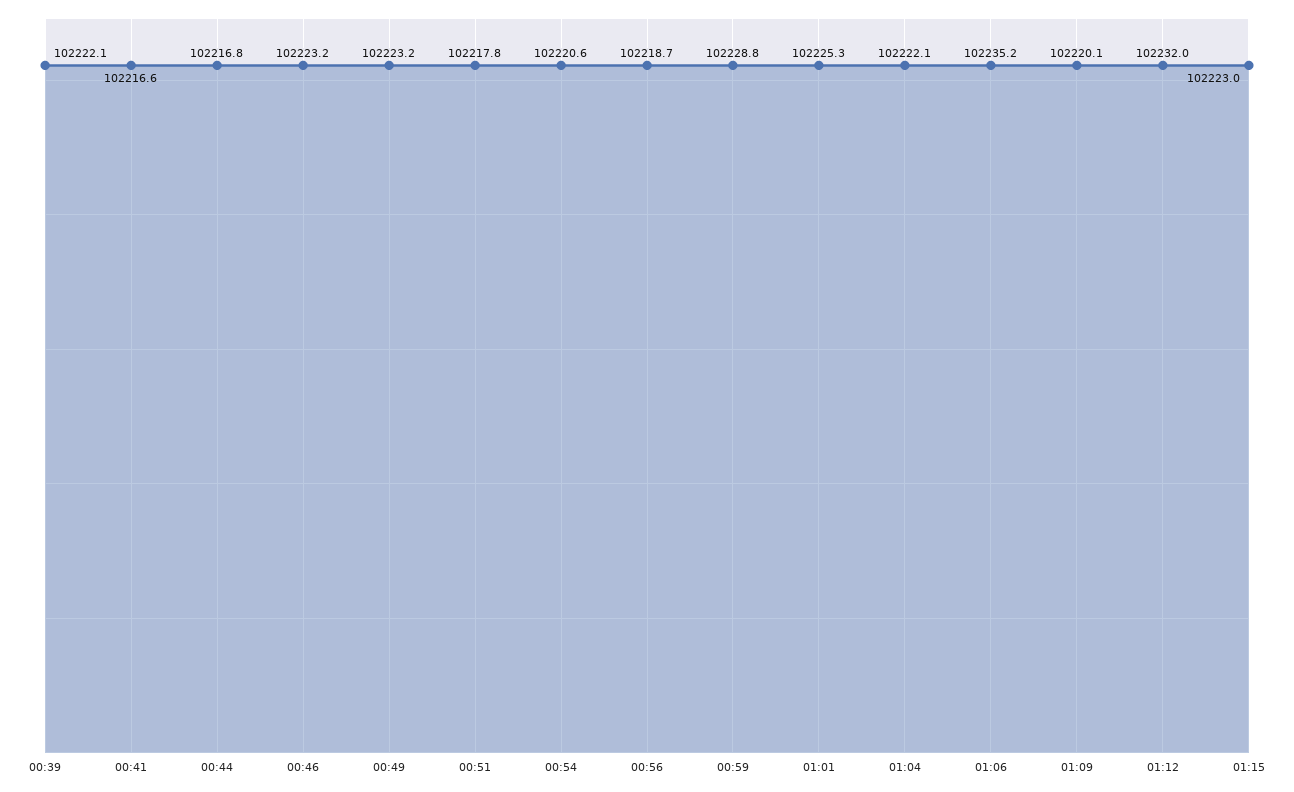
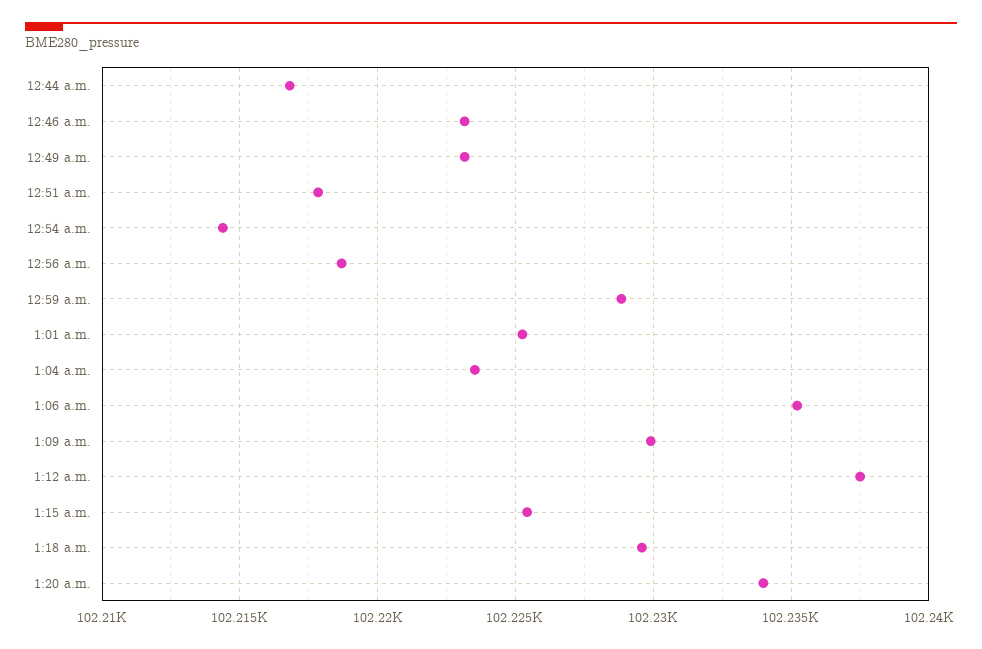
00:39: 102222.1 -> none
00:41: 102216.6 -> none
00:54: 102220.6 -> 102214.5
01:04: 102222.1 -> 102223.5
01:09: 102220.1 -> 102230
01:12: 102232 -> 102237.5
01:15: 102223 -> 102225.5
1:18 a.m.: none -> 102229.5
1:20 a.m.: none -> 102234

